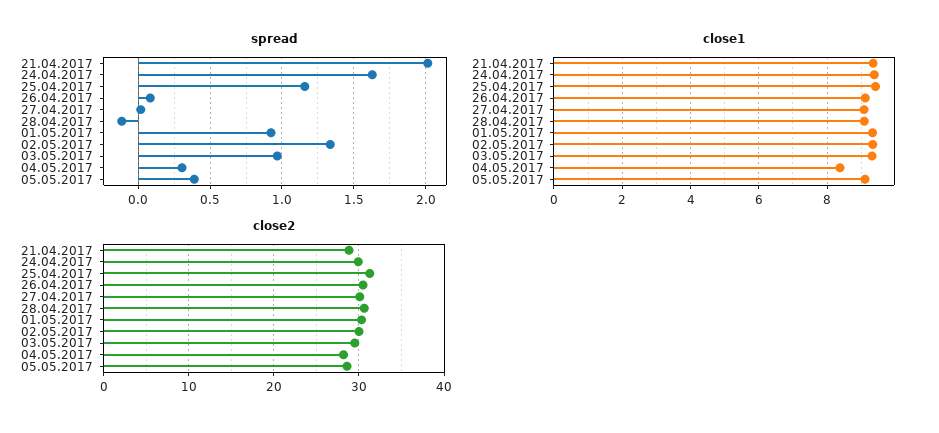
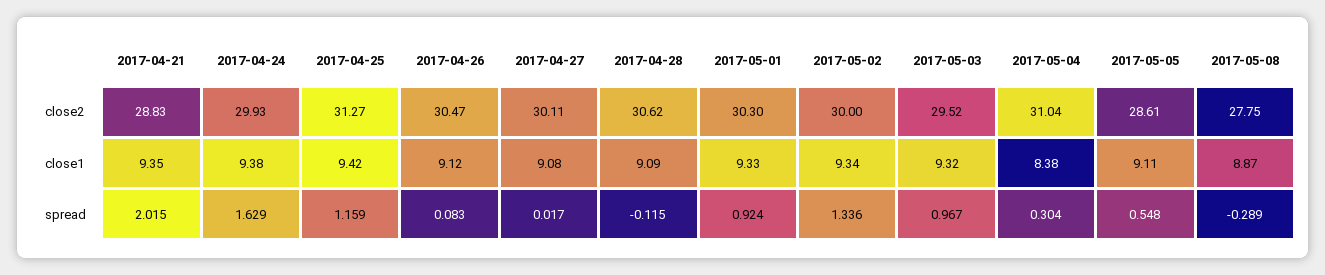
spread, 05.05.2017: 0.4 -> 0.548
close2, 04.05.2017: 28 -> 31.04
close2, 2017-05-08: none -> 27.75
close1, 2017-05-08: none -> 8.87
spread, 2017-05-08: none -> -0.289

